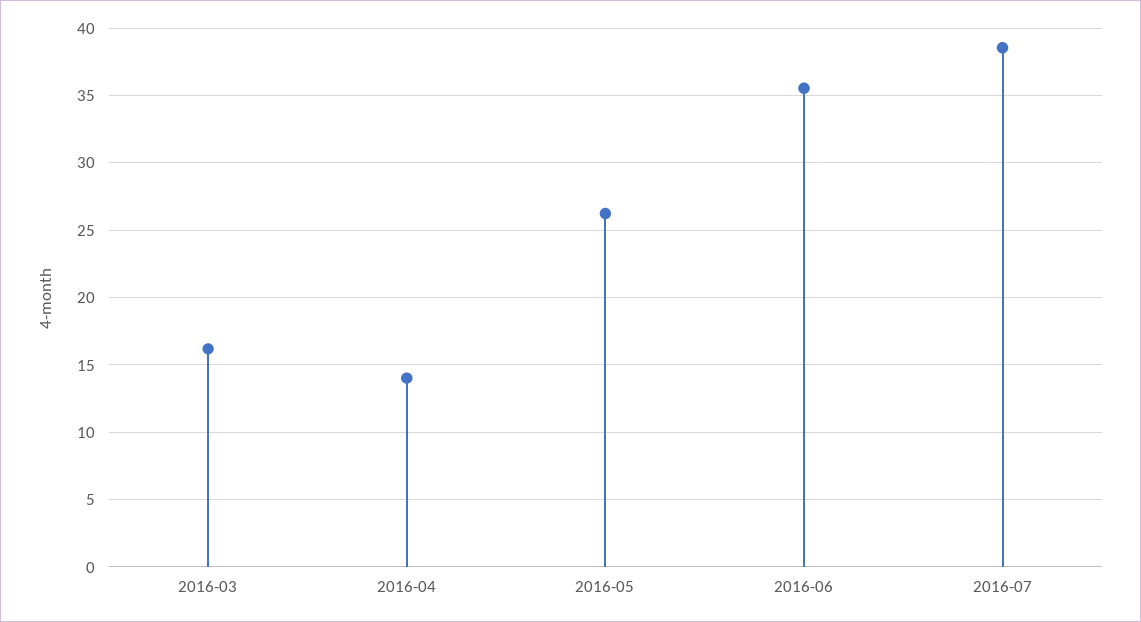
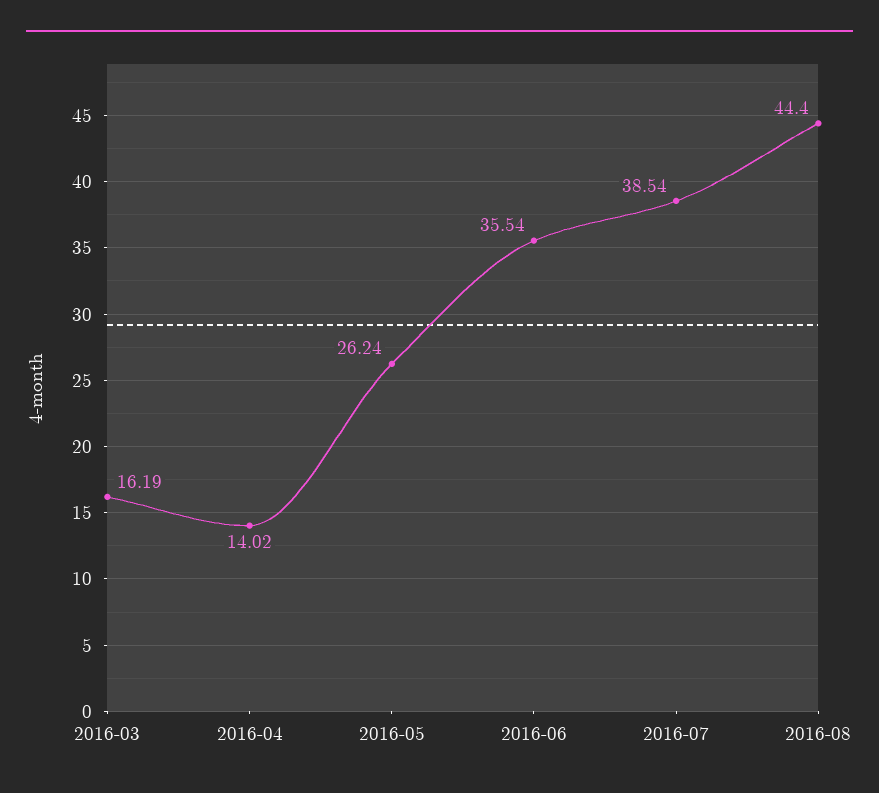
2016-08: none -> 44.4

